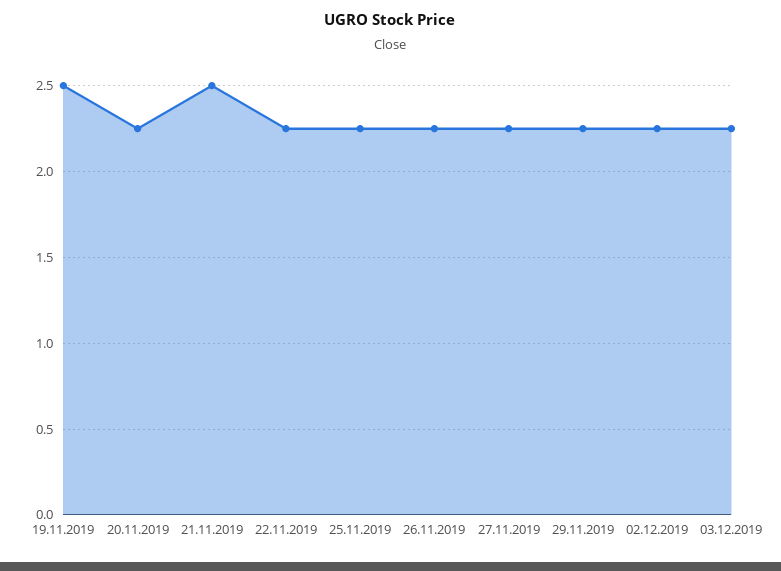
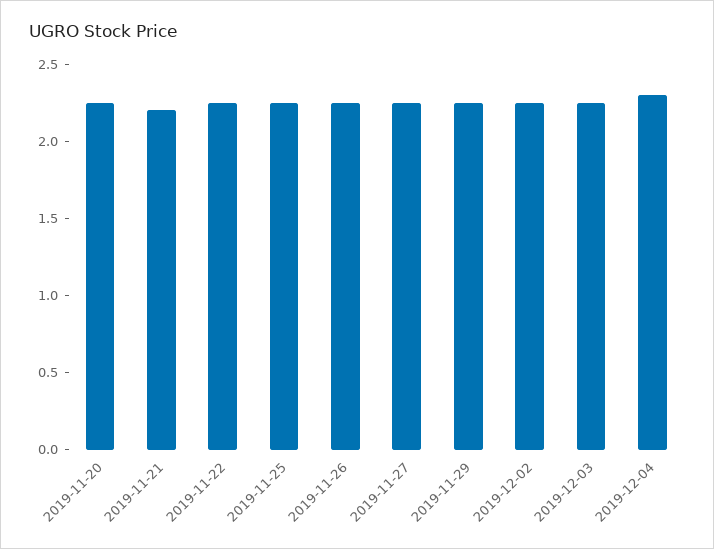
19.11.2019: 2.5 -> none
21.11.2019: 2.5 -> 2.2
2019-12-04: none -> 2.3

